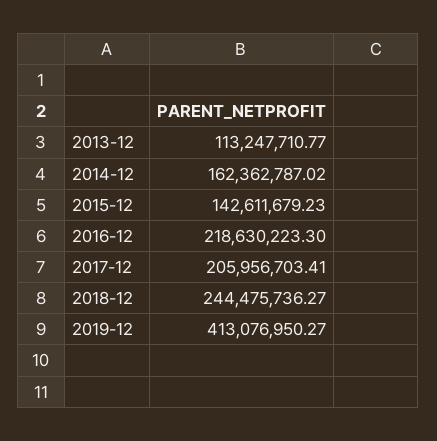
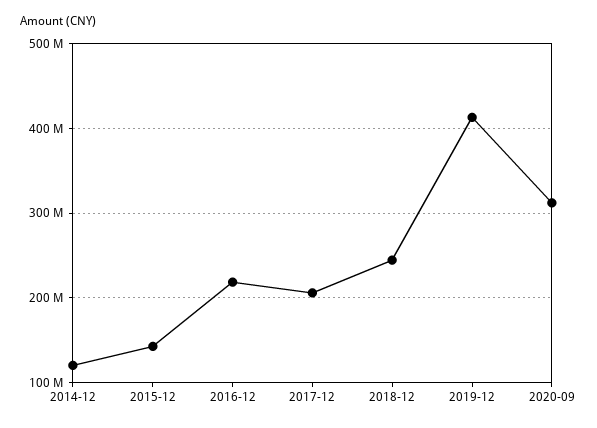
2013-12: 113247710.77 -> none
2014-12: 162362787.02 -> 120000000
2020-09: none -> 310000000

